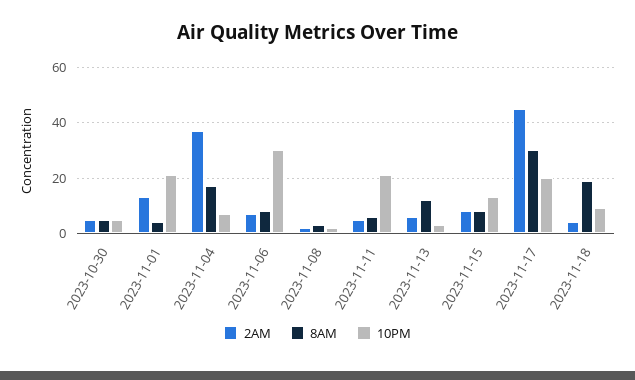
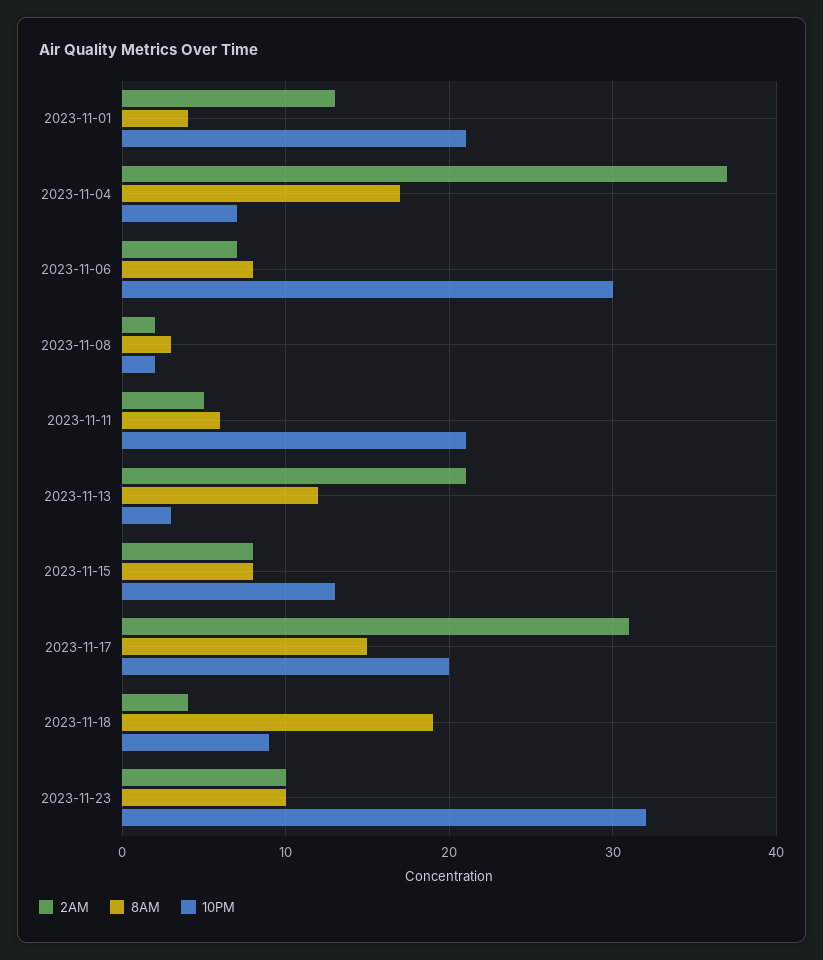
2AM, 2023-10-30: 5 -> none
8AM, 2023-10-30: 5 -> none
10PM, 2023-10-30: 5 -> none
2AM, 2023-11-13: 5 -> 21
2AM, 2023-11-17: 45 -> 31
8AM, 2023-11-17: 30 -> 15
2AM, 2023-11-23: none -> 10
8AM, 2023-11-23: none -> 10
10PM, 2023-11-23: none -> 32

